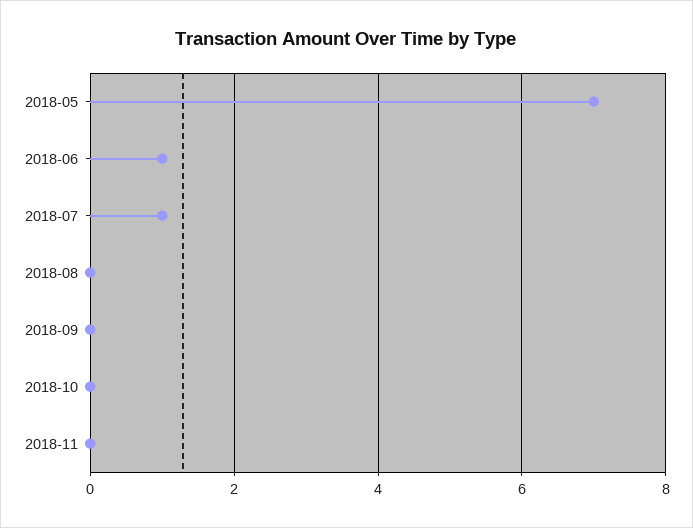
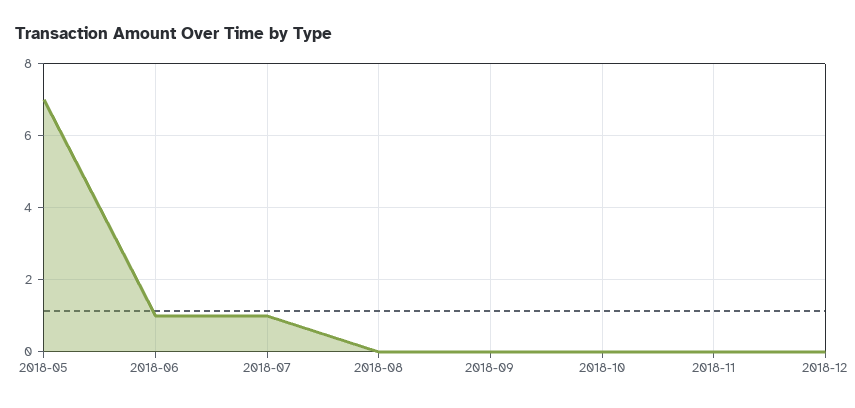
2018-12: none -> 0

